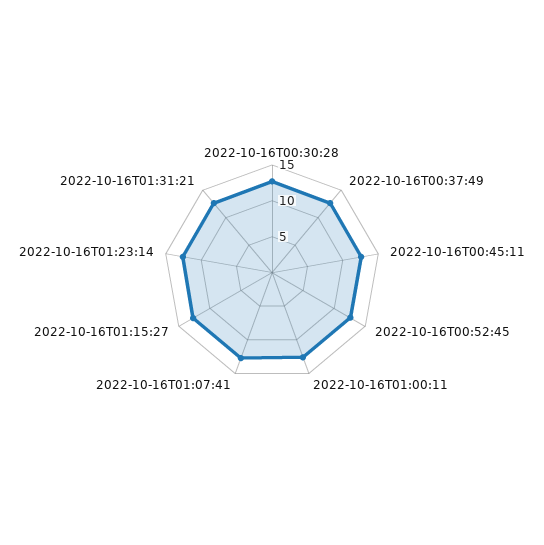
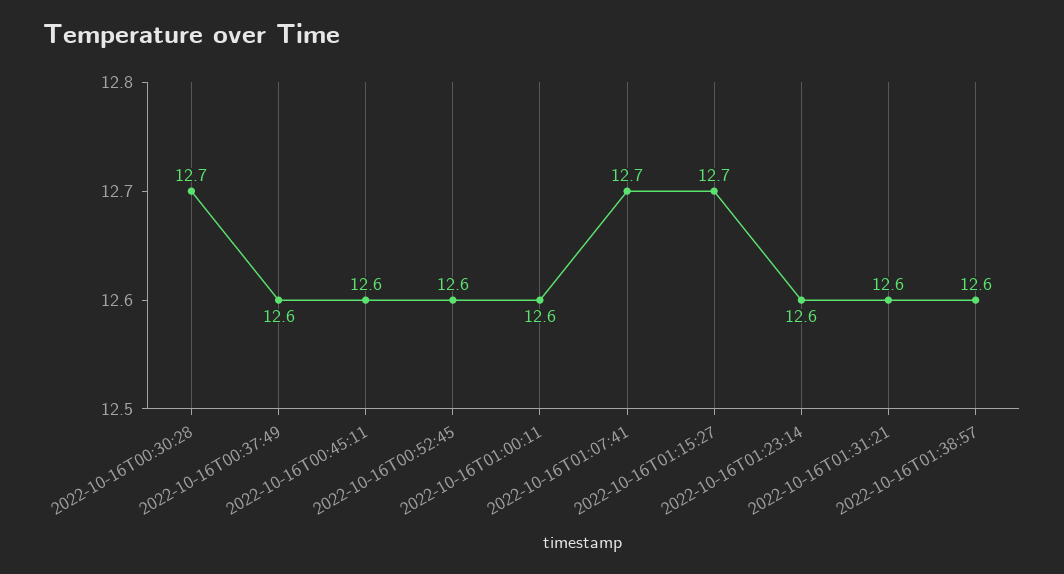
2022-10-16T01:38:57: none -> 12.6

